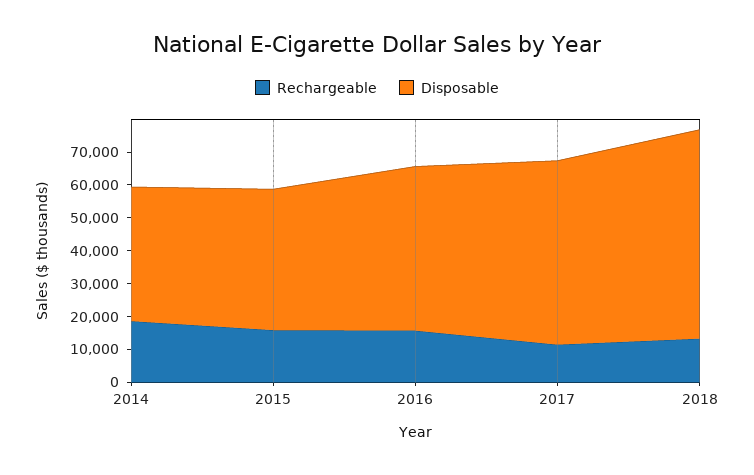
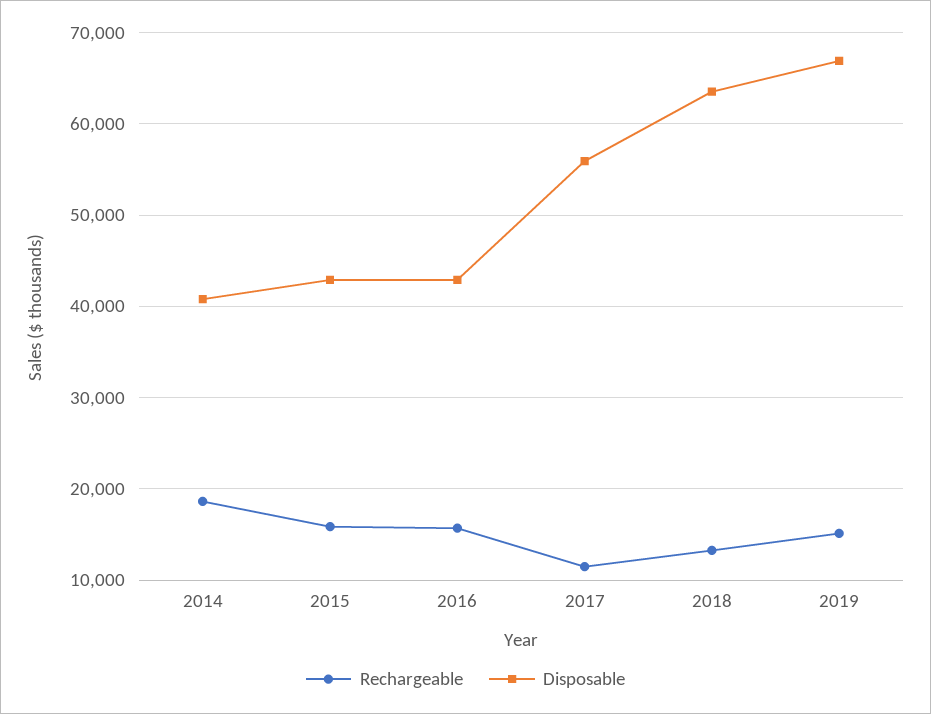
Disposable, 2016: 50000 -> 43000
Rechargeable, 2019: none -> 15000
Disposable, 2019: none -> 67000

